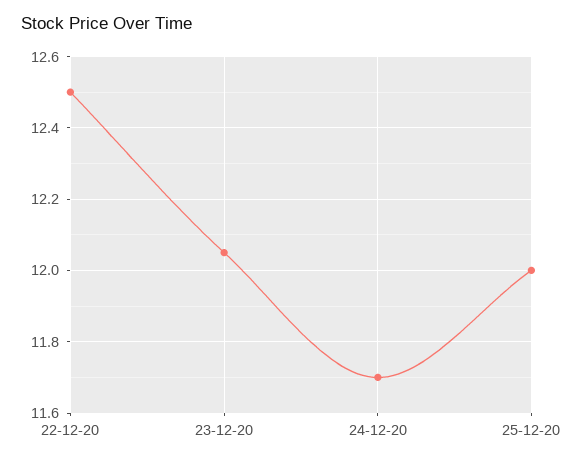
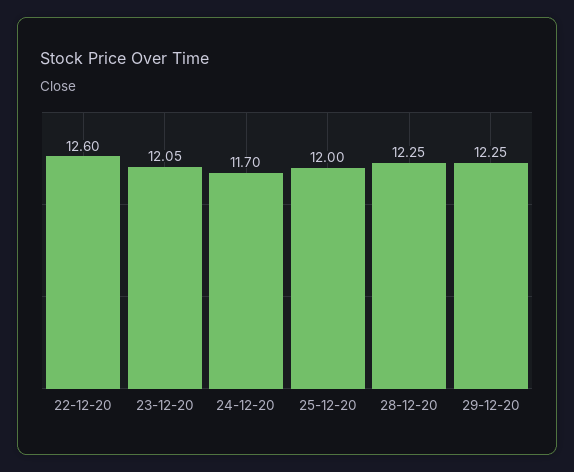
22-12-20: 12.5 -> 12.6
28-12-20: none -> 12.25
29-12-20: none -> 12.25

